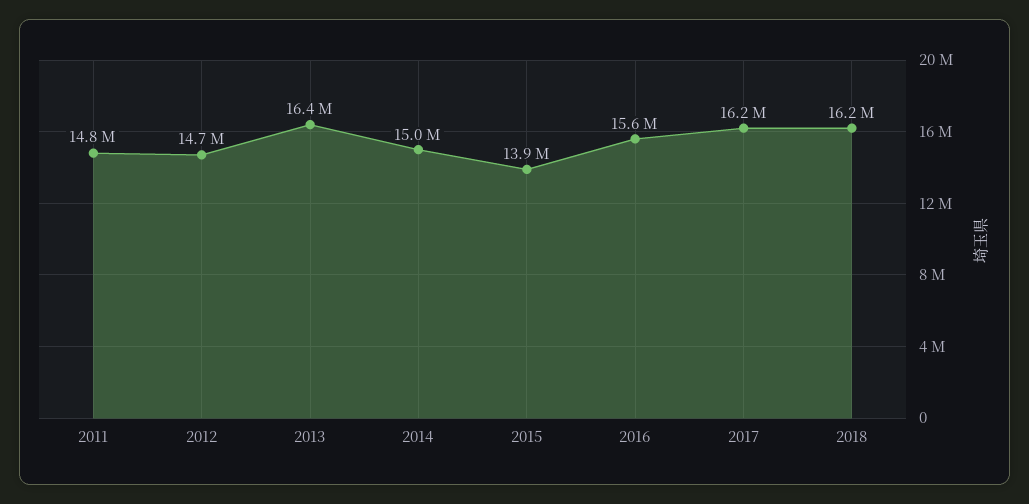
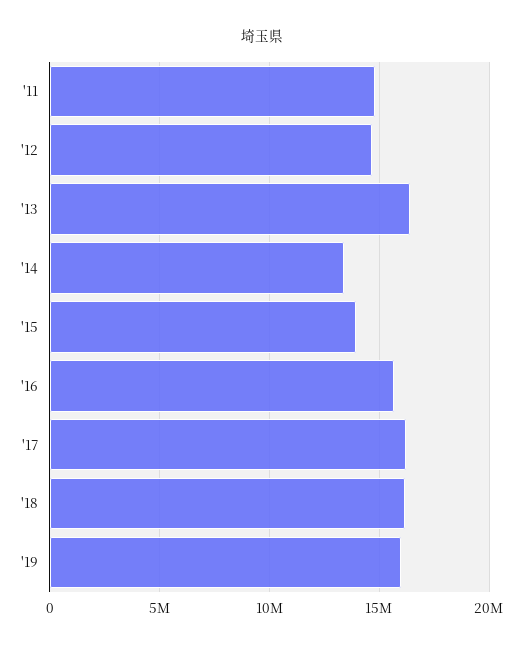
2014: 15000000 -> 13500000
'19: none -> 16000000

